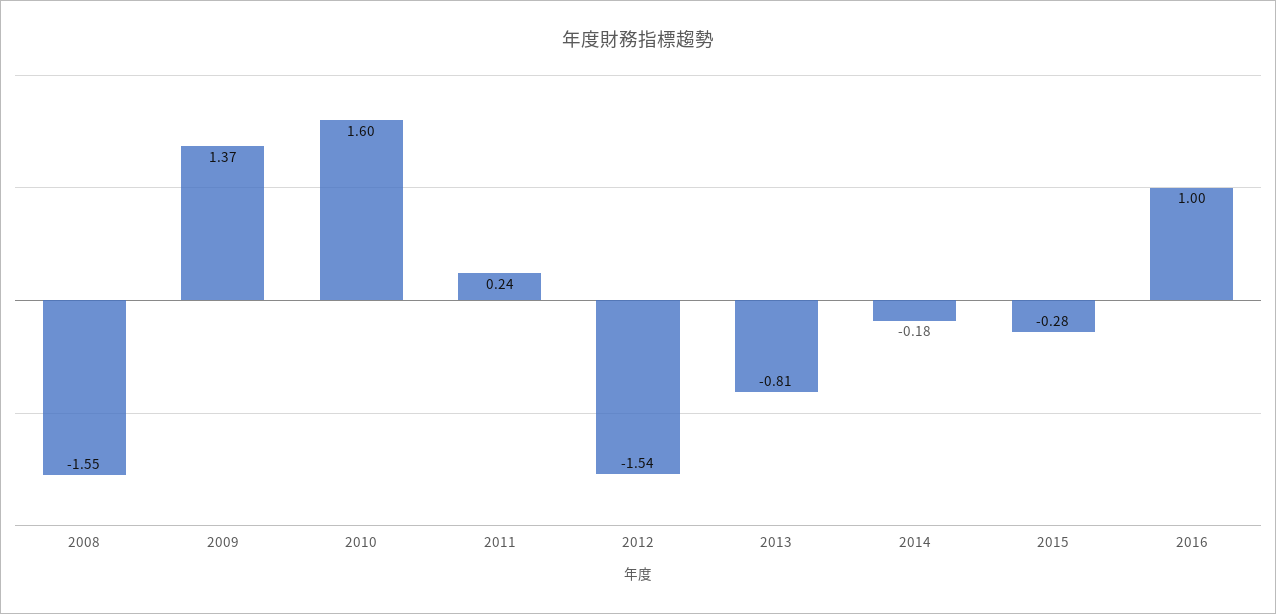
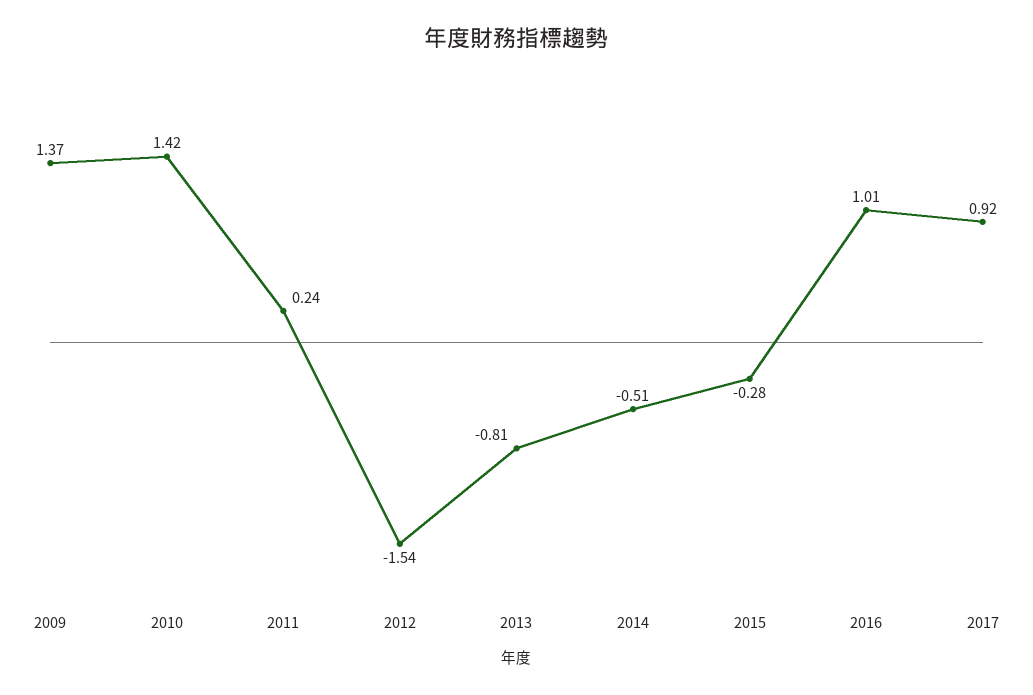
2008: -1.55 -> none
2010: 1.6 -> 1.42
2014: -0.18 -> -0.51
2016: 1 -> 1.01
2017: none -> 0.92

